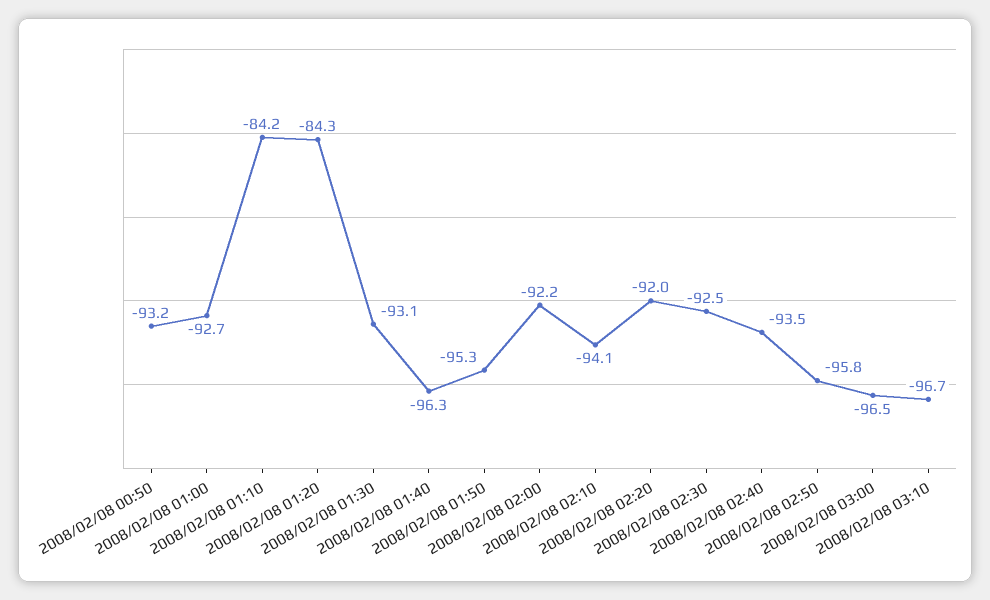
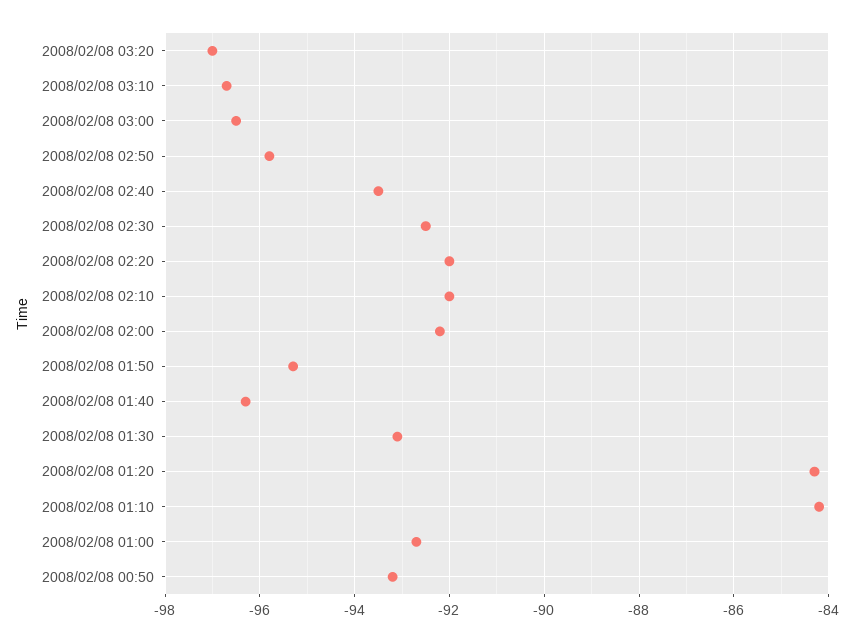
2008/02/08 02:10: -94.1 -> -92
2008/02/08 03:20: none -> -97

